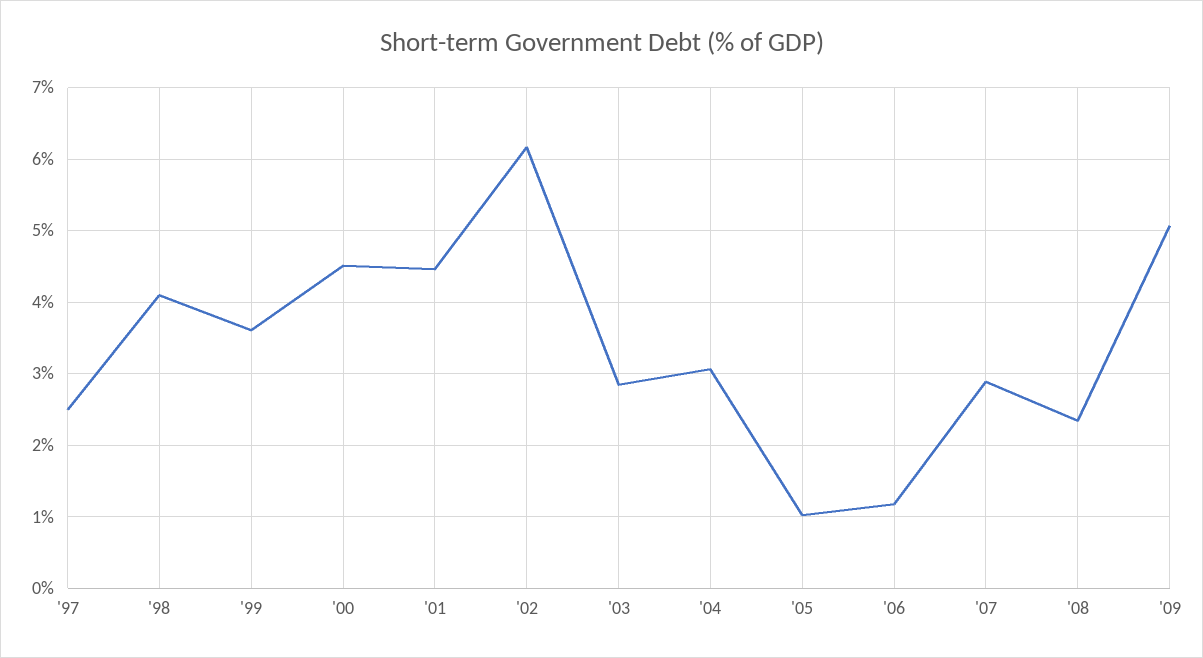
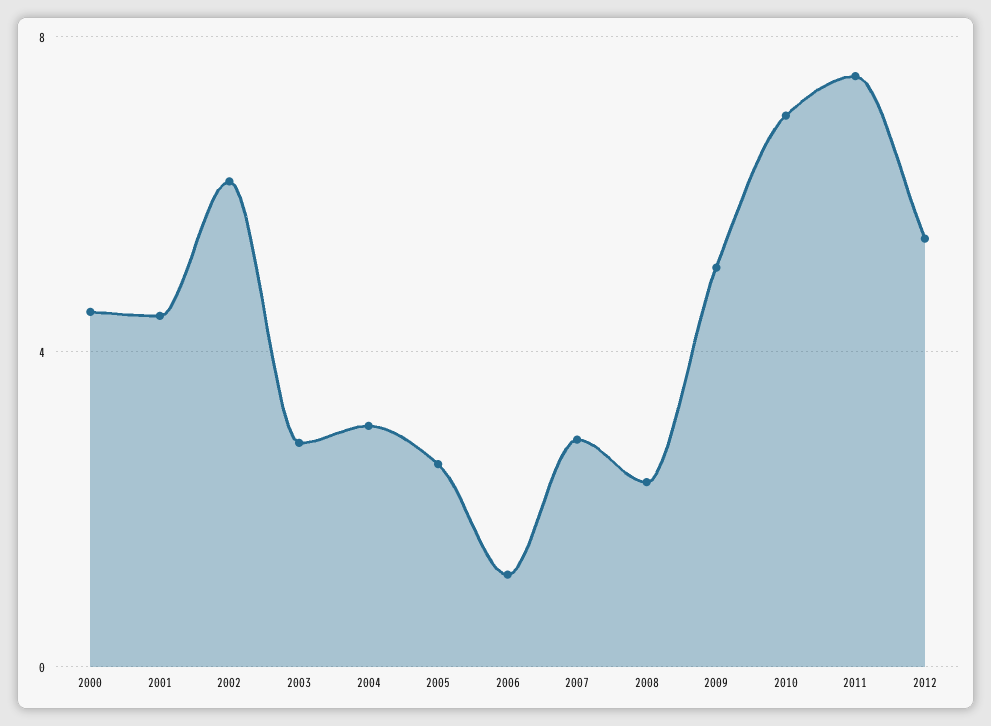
'97: 2.5 -> none
'98: 4.1 -> none
'99: 3.6 -> none
'05: 1 -> 2.5
2010: none -> 7
2011: none -> 7.5
2012: none -> 5.5

